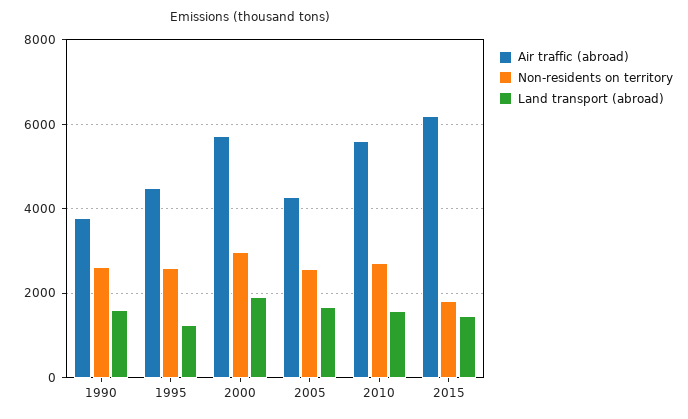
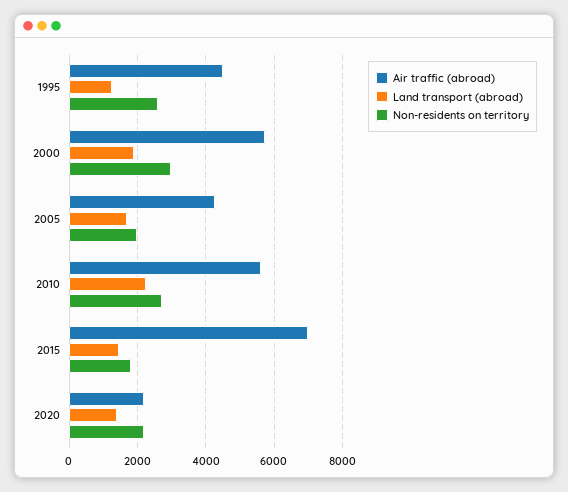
Air traffic (abroad), 1990: 3800 -> none
Non-residents on territory, 1990: 2600 -> none
Land transport (abroad), 1990: 1600 -> none
Non-residents on territory, 2005: 2600 -> 2000
Land transport (abroad), 2010: 1600 -> 2200
Air traffic (abroad), 2015: 6200 -> 7000
Air traffic (abroad), 2020: none -> 2200
Land transport (abroad), 2020: none -> 1400
Non-residents on territory, 2020: none -> 2200

